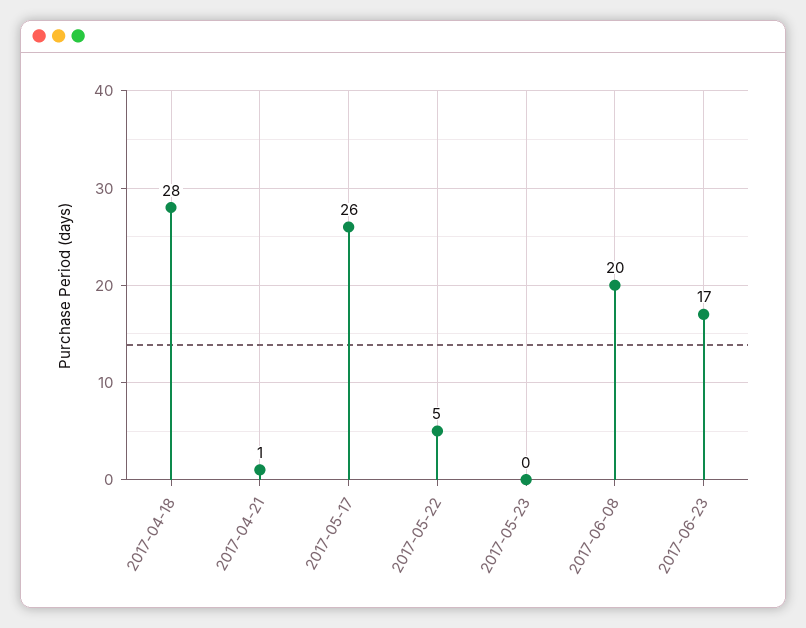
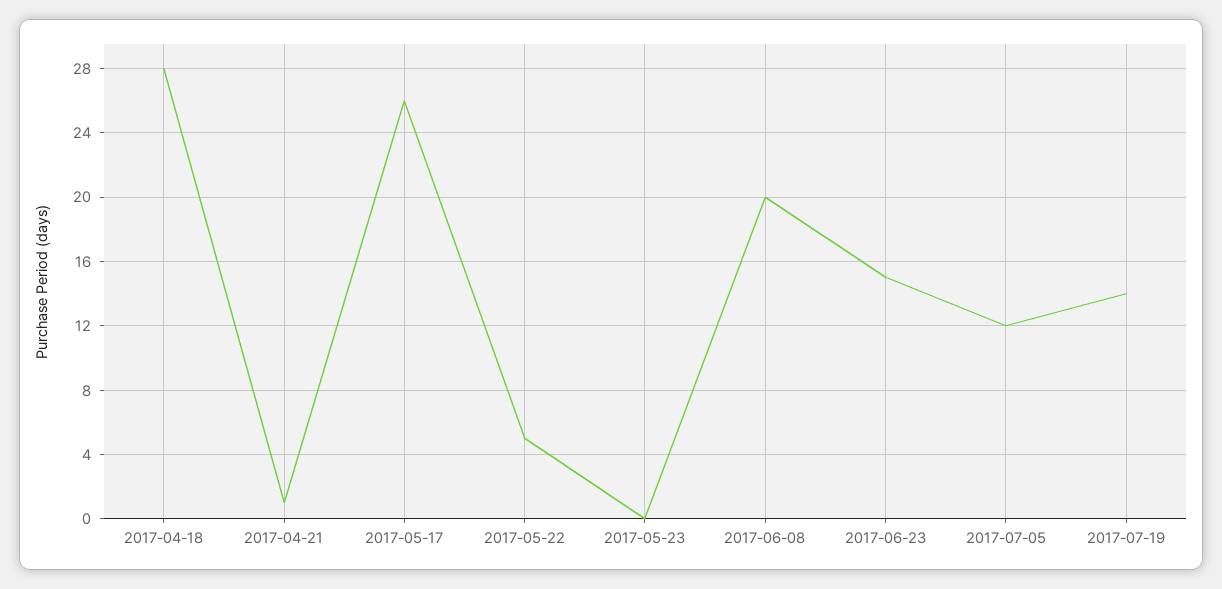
2017-06-23: 17 -> 15
2017-07-05: none -> 12
2017-07-19: none -> 14

